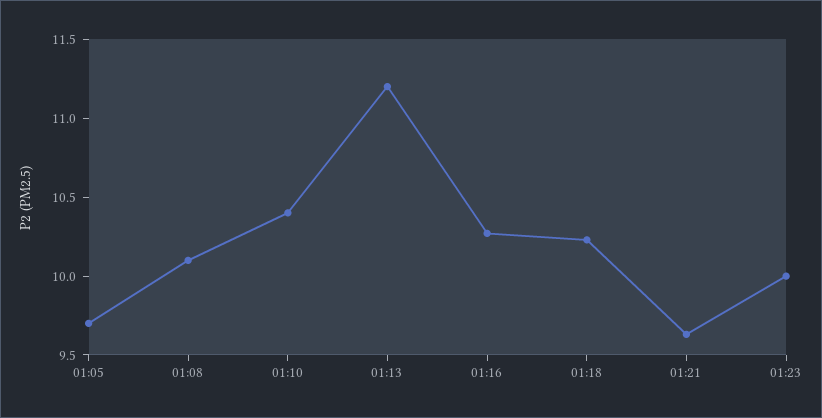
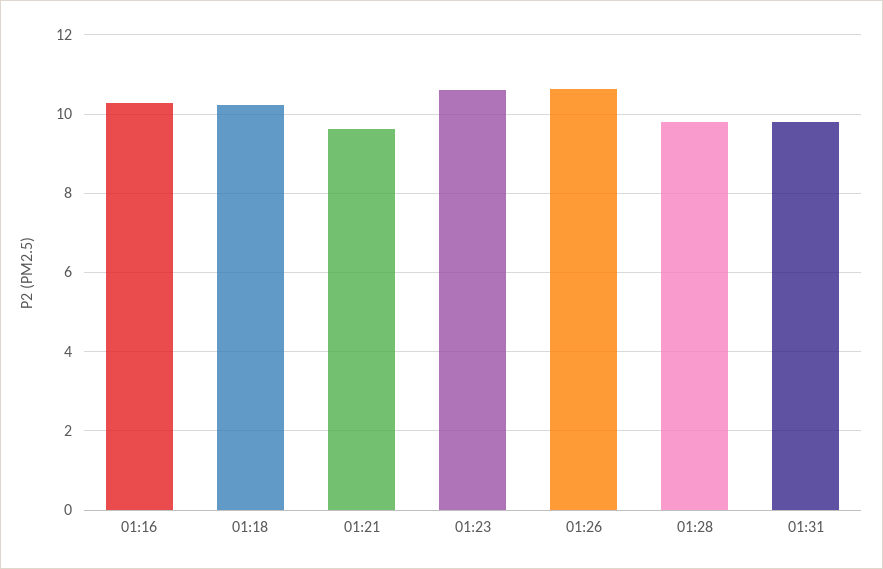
01:05: 9.7 -> none
01:08: 10.1 -> none
01:10: 10.4 -> none
01:13: 11.2 -> none
01:23: 10 -> 10.6
01:26: none -> 10.6
01:28: none -> 9.8
01:31: none -> 9.8

